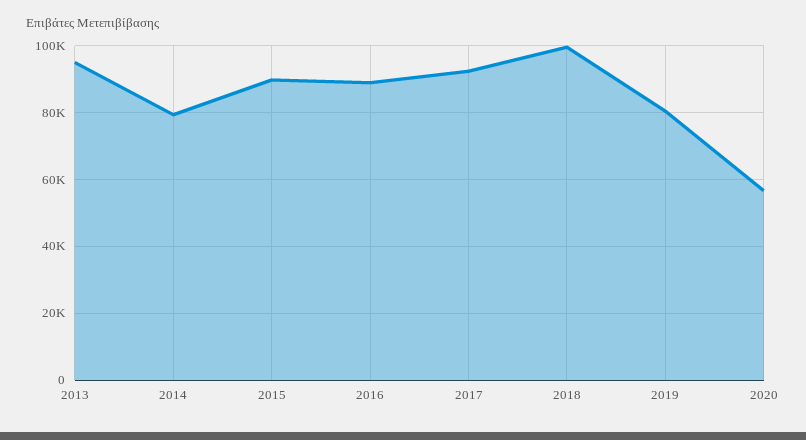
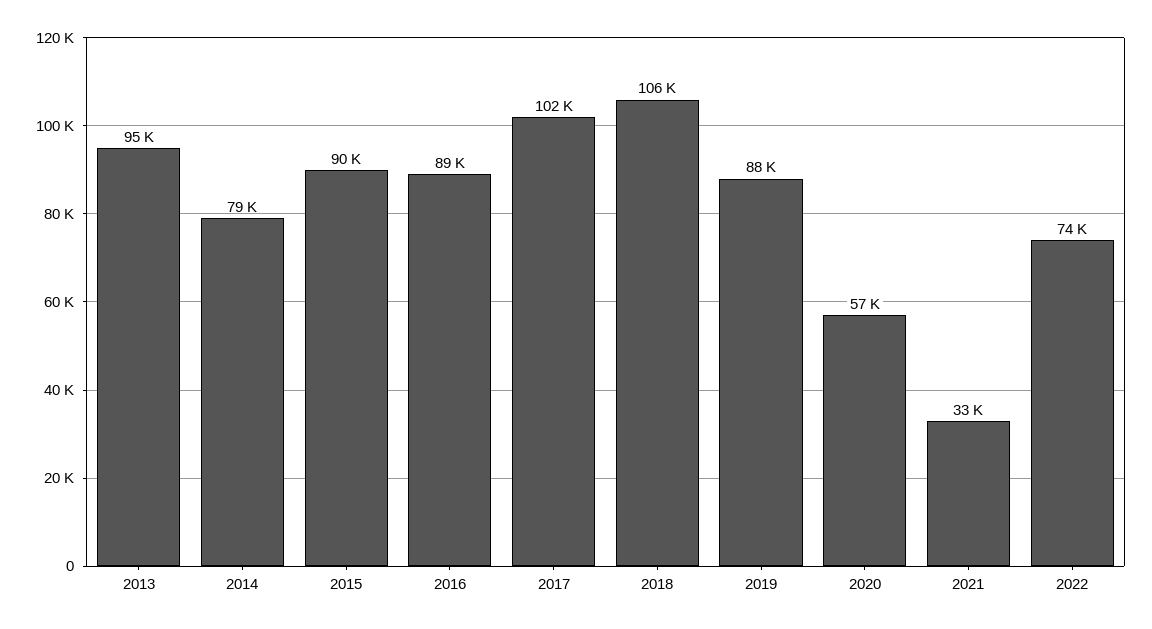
2017: 92000 -> 102000
2018: 100000 -> 106000
2019: 80000 -> 88000
2021: none -> 33000
2022: none -> 74000

